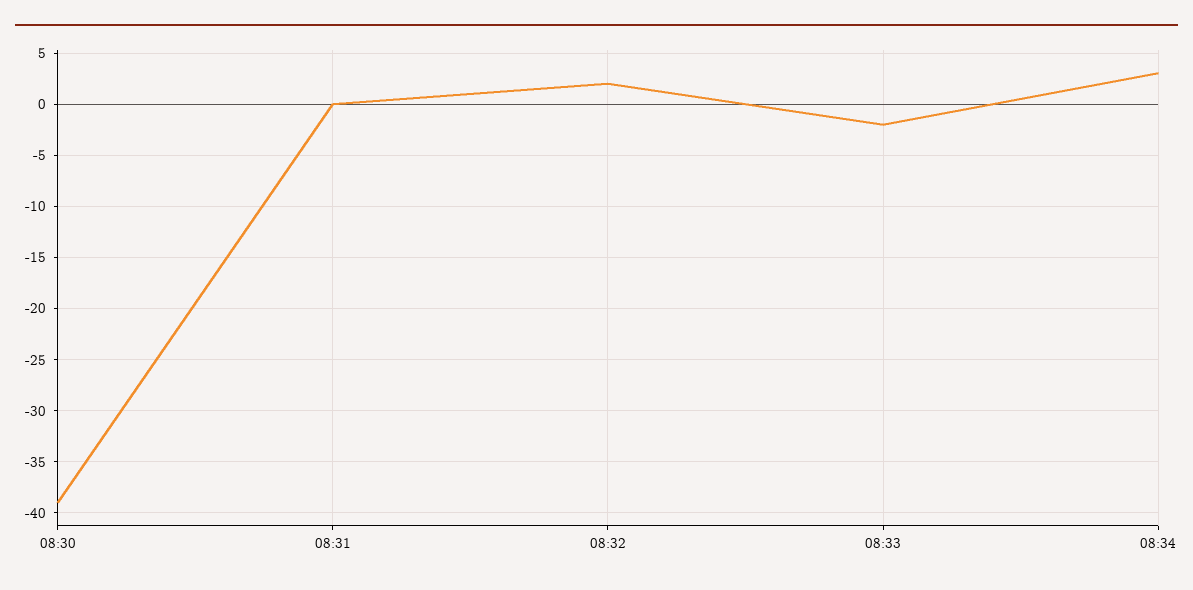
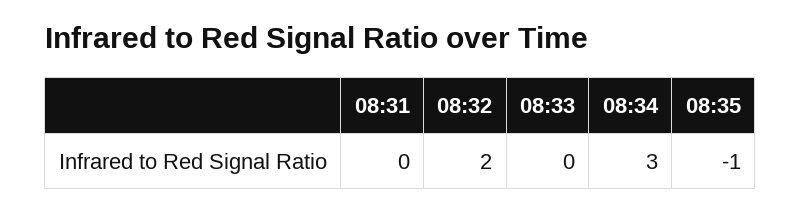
08:30: -39 -> none
08:33: -2 -> 0
08:35: none -> -1

